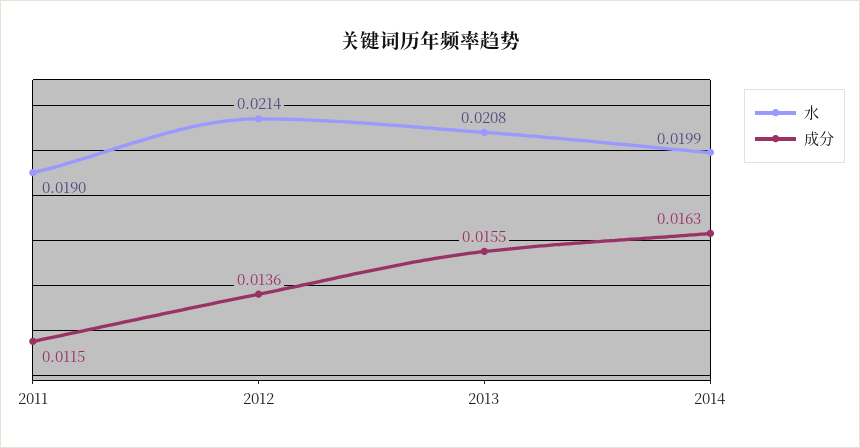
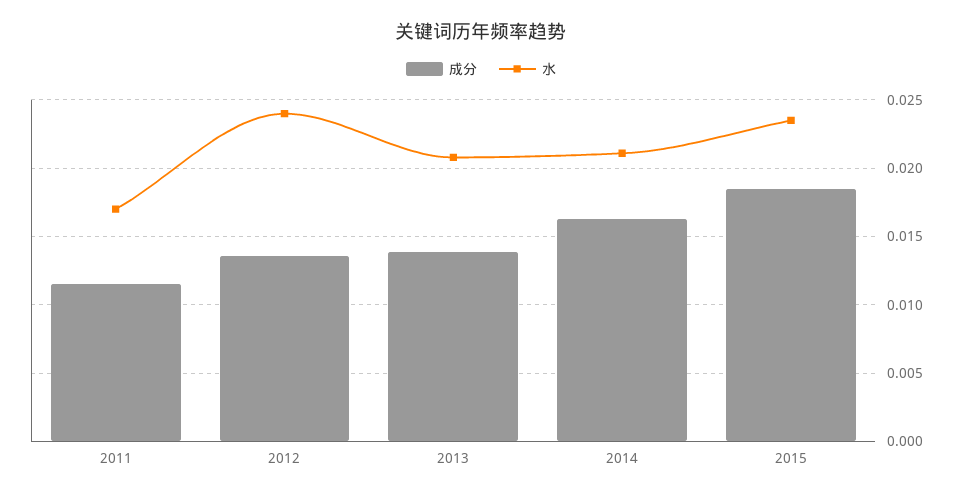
水, 2011: 0.019 -> 0.017
水, 2012: 0.0214 -> 0.024
成分, 2013: 0.0155 -> 0.014
水, 2014: 0.0199 -> 0.021
成分, 2015: none -> 0.0185
水, 2015: none -> 0.0235

